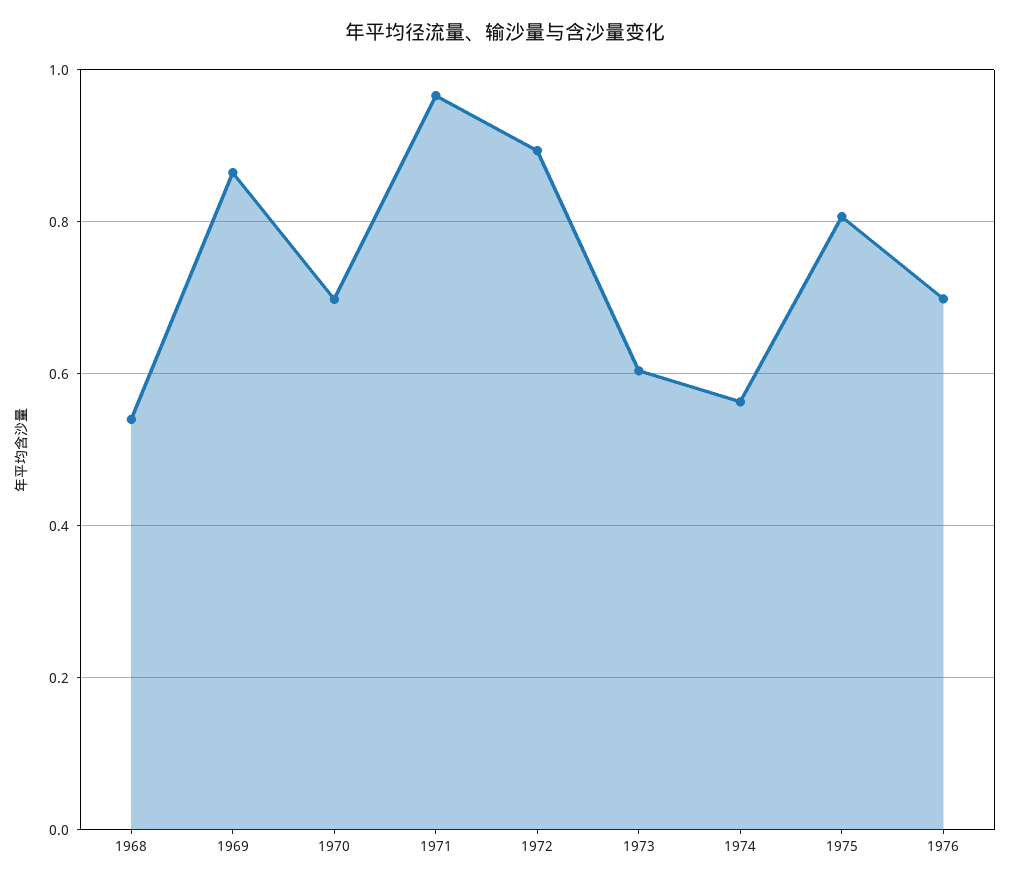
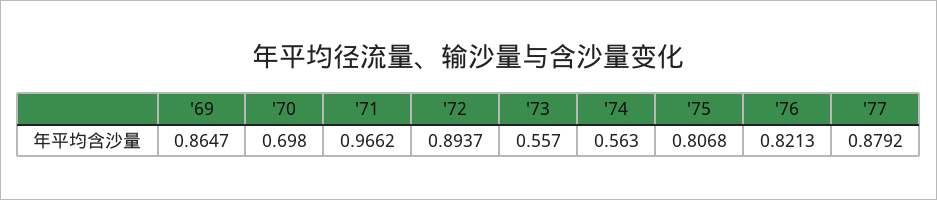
1968: 0.54 -> none
1973: 0.6 -> 0.557
1976: 0.7 -> 0.8213
'77: none -> 0.8792

